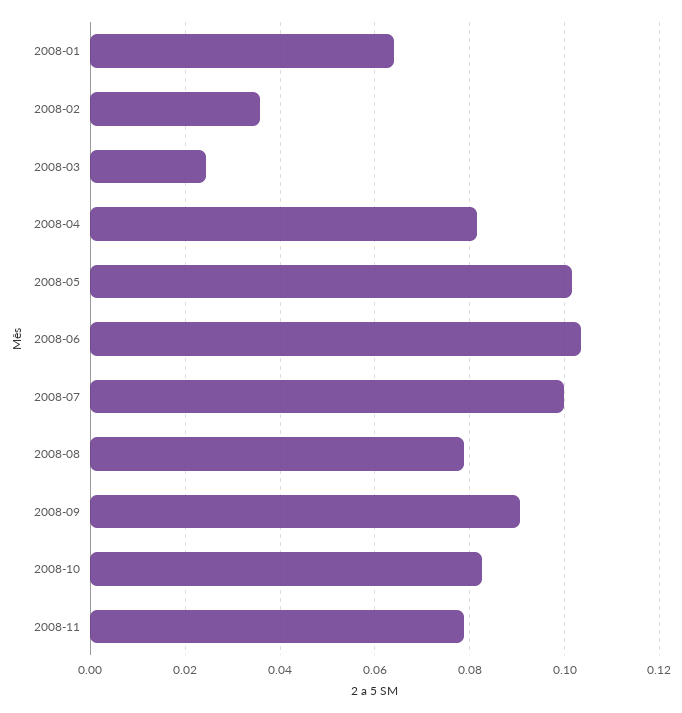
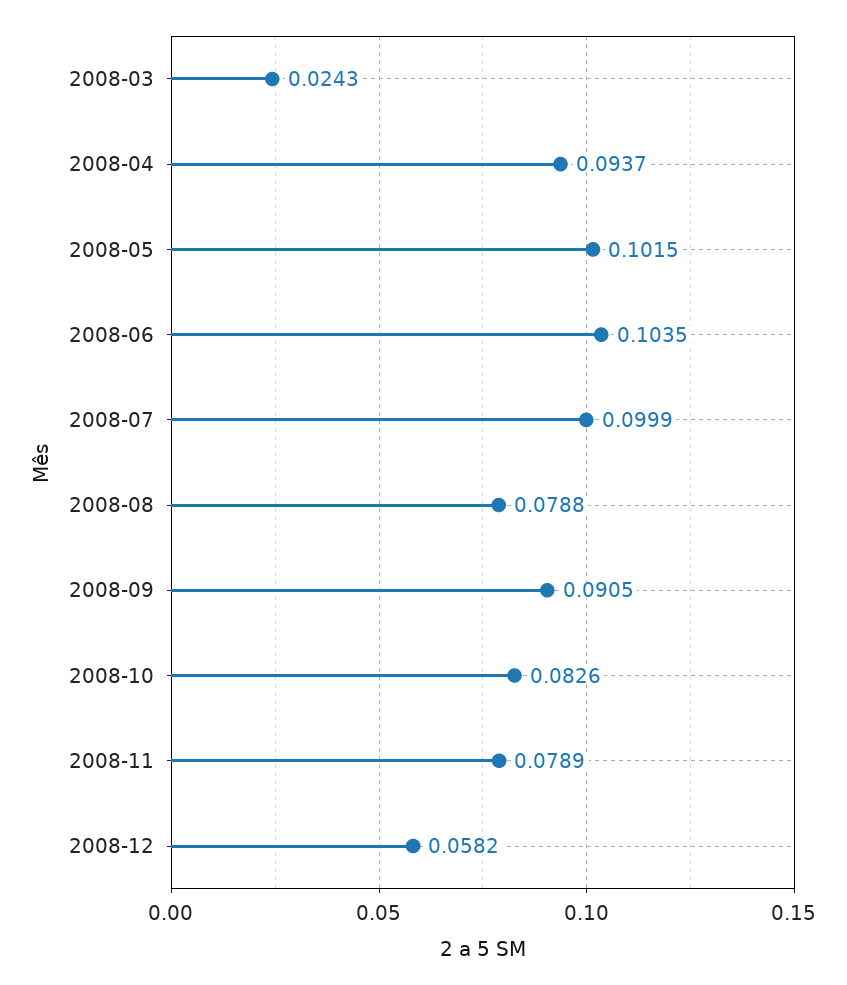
2008-01: 0.064 -> none
2008-02: 0.036 -> none
2008-04: 0.082 -> 0.0937
2008-12: none -> 0.0582

